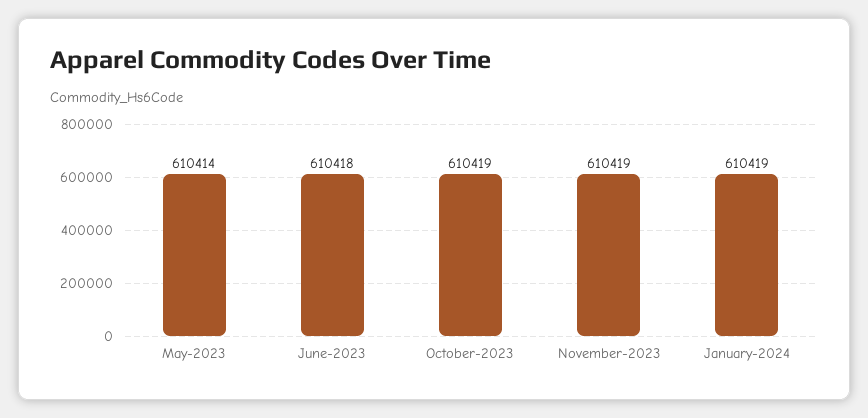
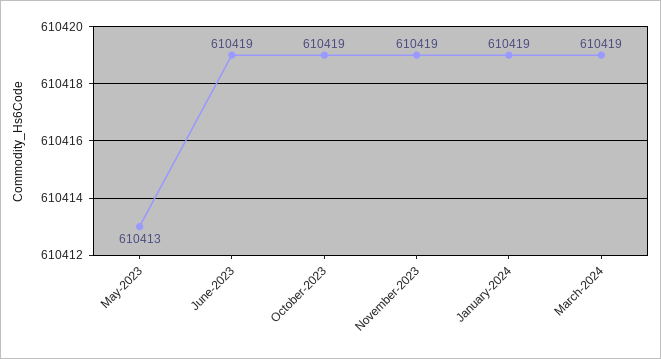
May-2023: 610414 -> 610413
June-2023: 610418 -> 610419
March-2024: none -> 610419

